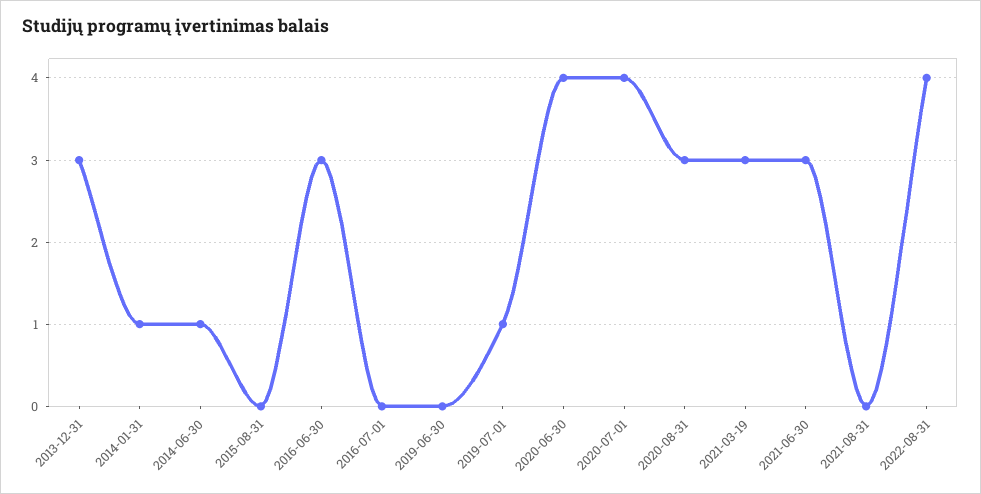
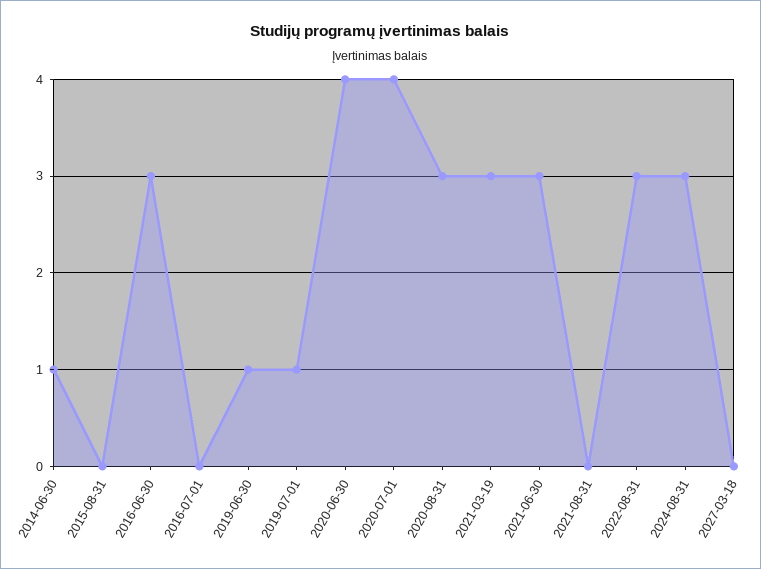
2013-12-31: 3 -> none
2014-01-31: 1 -> none
2019-06-30: 0 -> 1
2022-08-31: 4 -> 3
2024-08-31: none -> 3
2027-03-18: none -> 0

